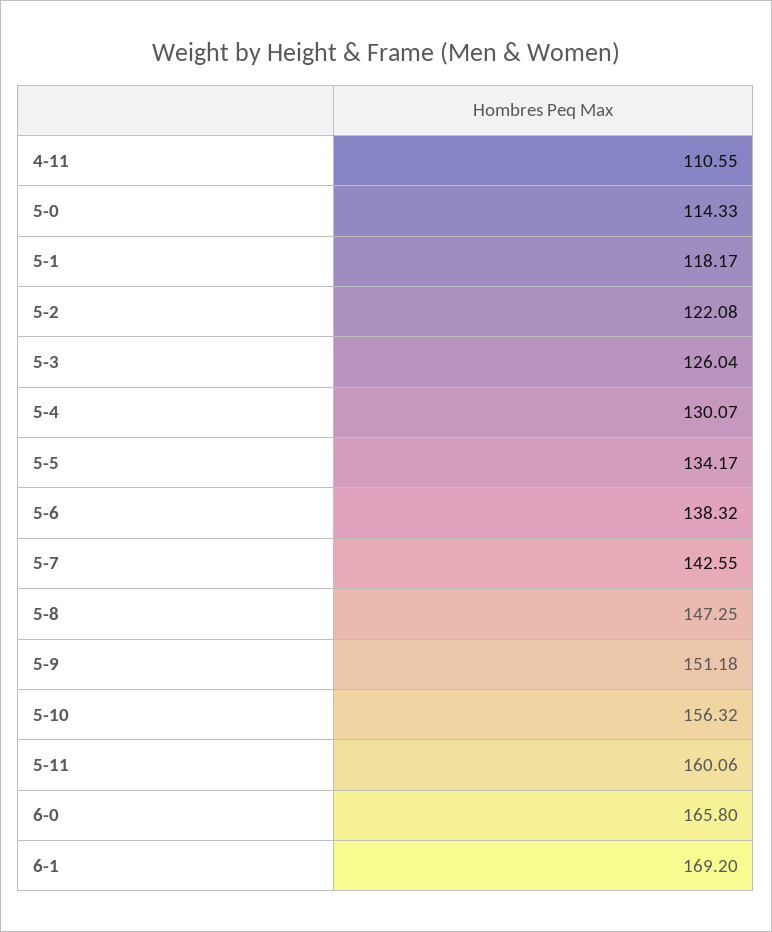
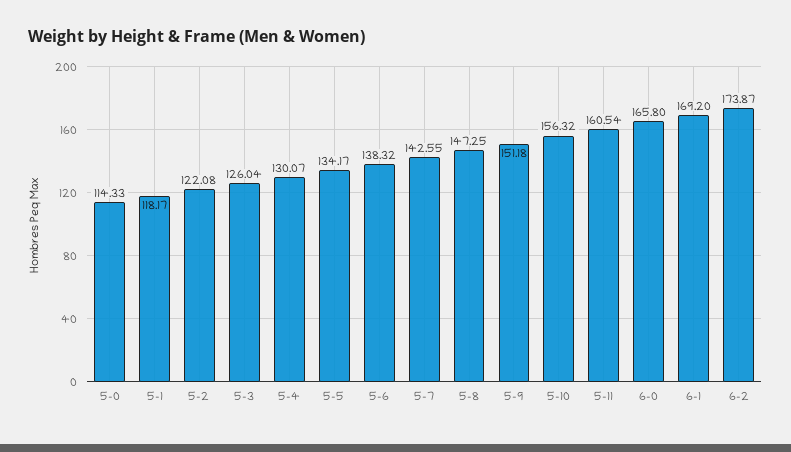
4-11: 110.55 -> none
5-11: 160.06 -> 160.54
6-2: none -> 173.87

